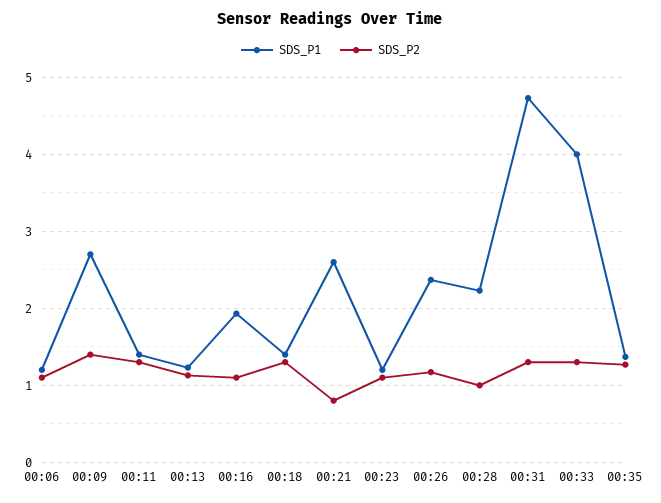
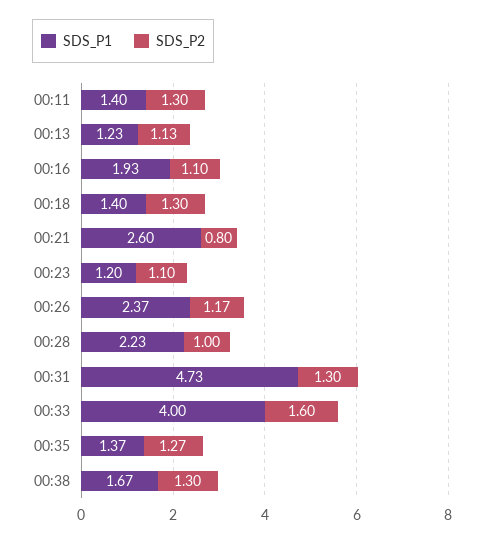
SDS_P1, 00:06: 1.2 -> none
SDS_P2, 00:06: 1.1 -> none
SDS_P1, 00:09: 2.7 -> none
SDS_P2, 00:09: 1.4 -> none
SDS_P2, 00:33: 1.3 -> 1.6
SDS_P1, 00:38: none -> 1.67
SDS_P2, 00:38: none -> 1.3

